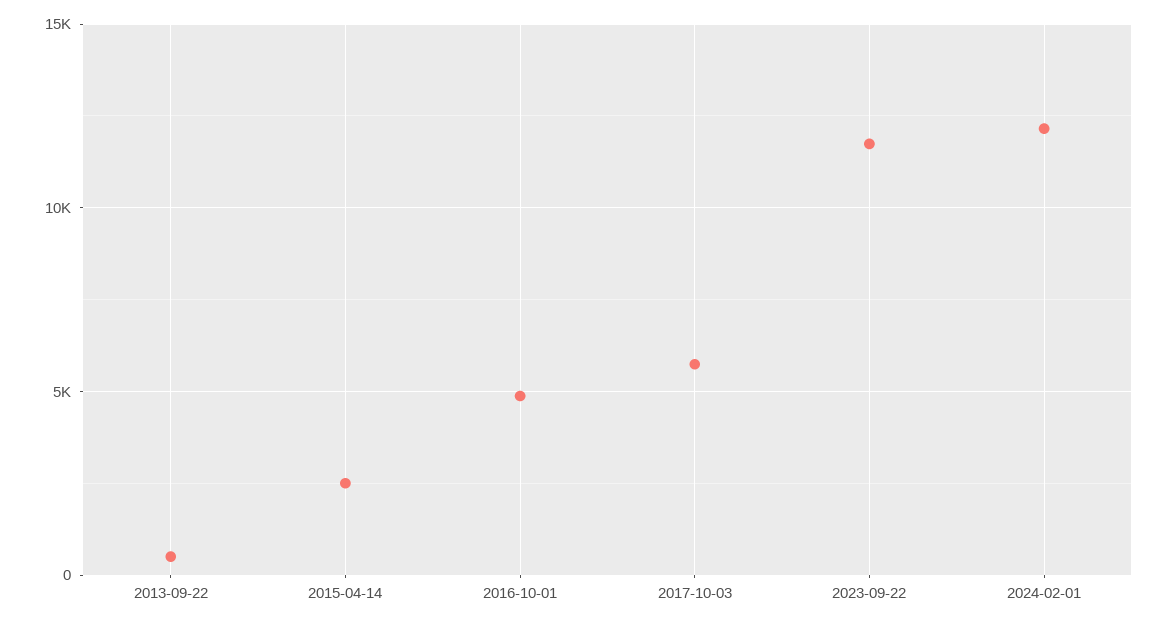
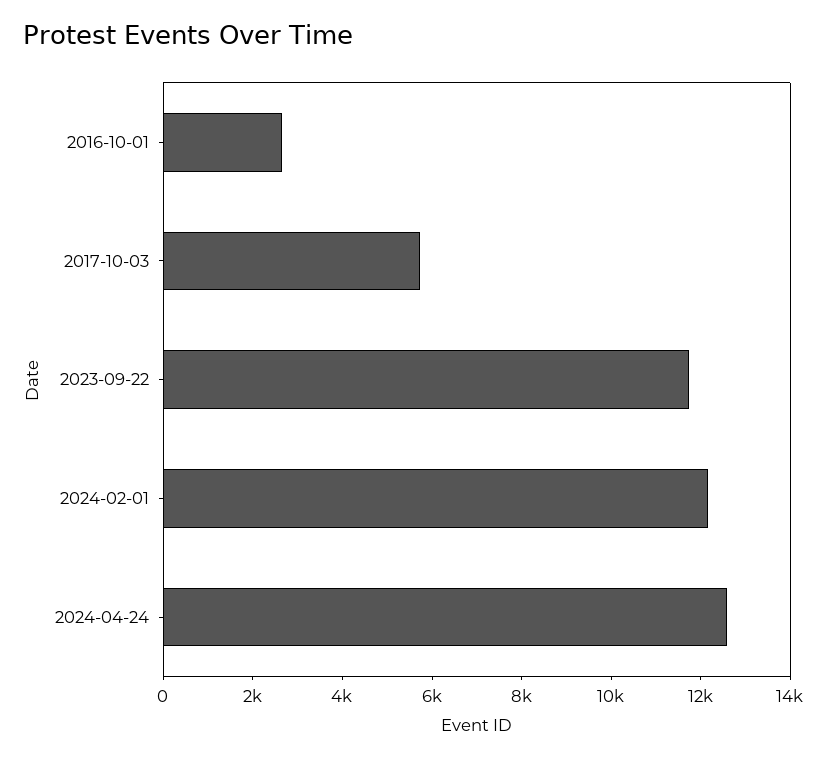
2013-09-22: 500 -> none
2015-04-14: 2500 -> none
2016-10-01: 5000 -> 2500
2024-04-24: none -> 12500

